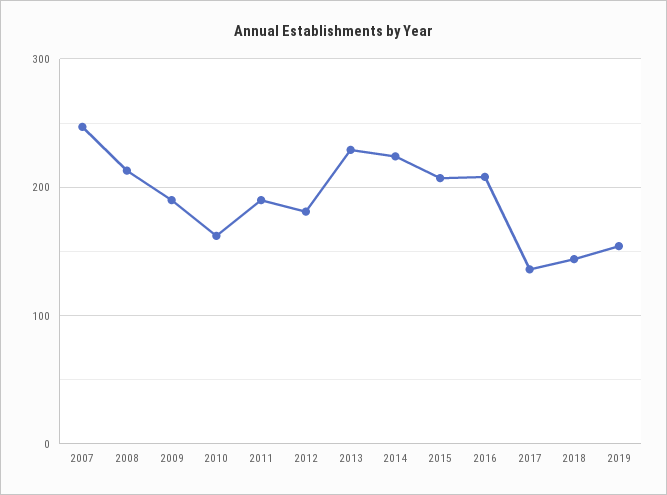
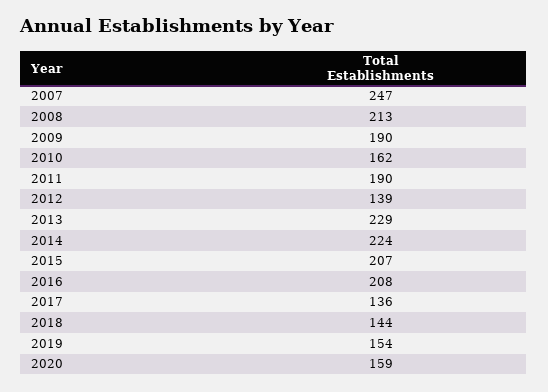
2012: 180 -> 139
2020: none -> 159

